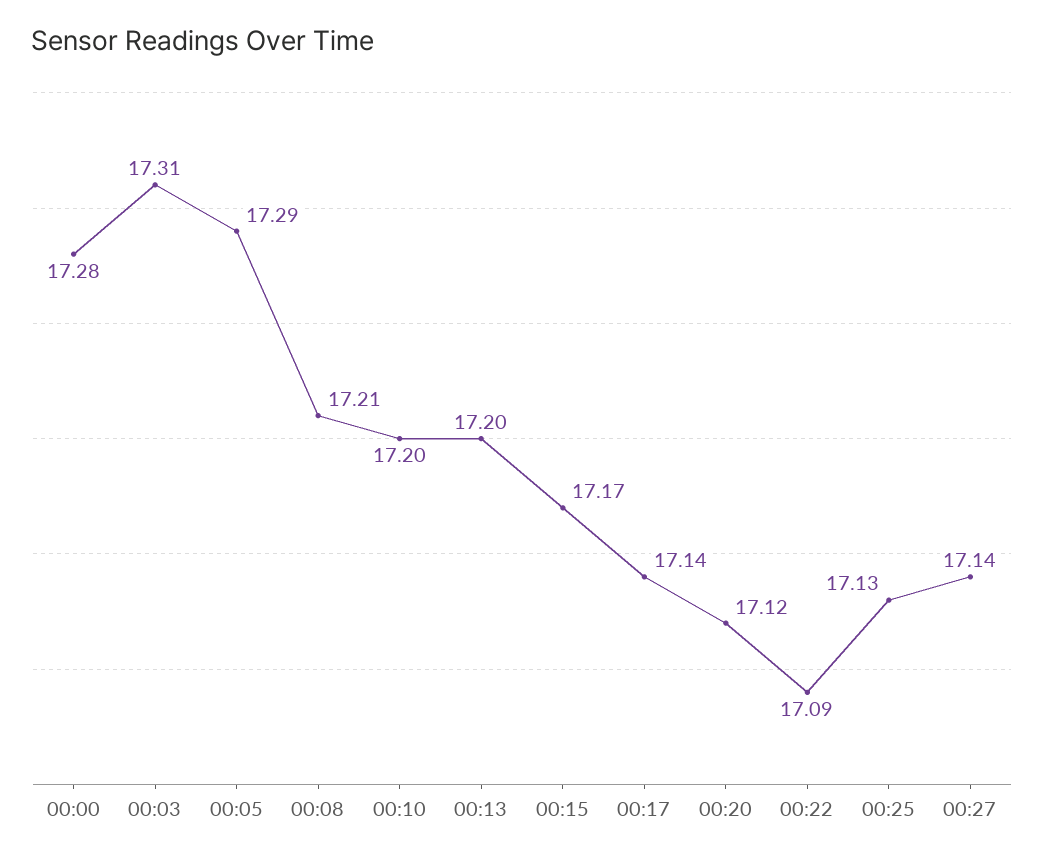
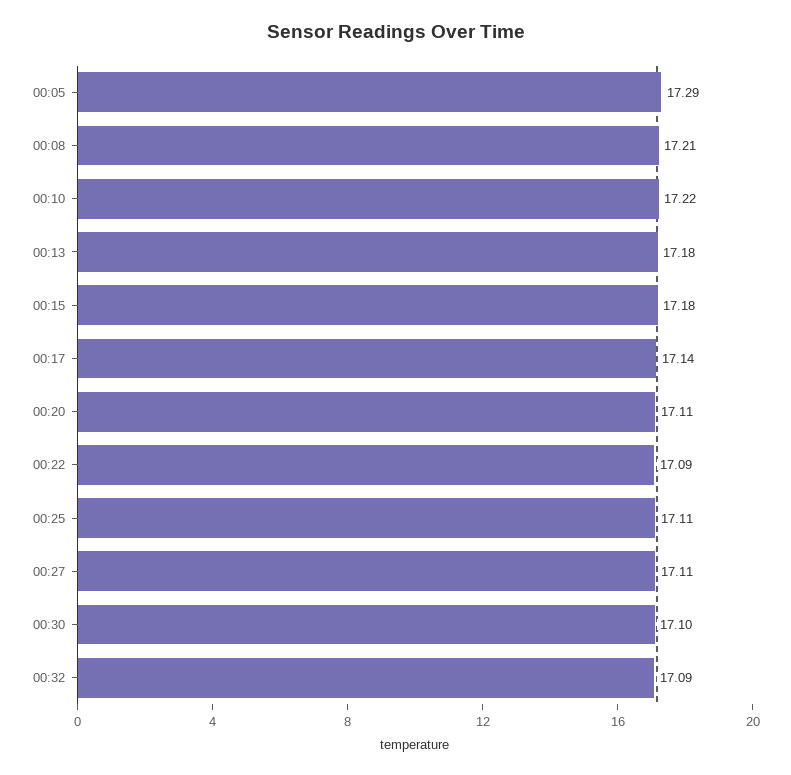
00:00: 17.28 -> none
00:03: 17.31 -> none
00:10: 17.2 -> 17.22
00:13: 17.2 -> 17.18
00:15: 17.17 -> 17.18
00:20: 17.12 -> 17.11
00:25: 17.13 -> 17.11
00:27: 17.14 -> 17.11
00:30: none -> 17.1
00:32: none -> 17.09

